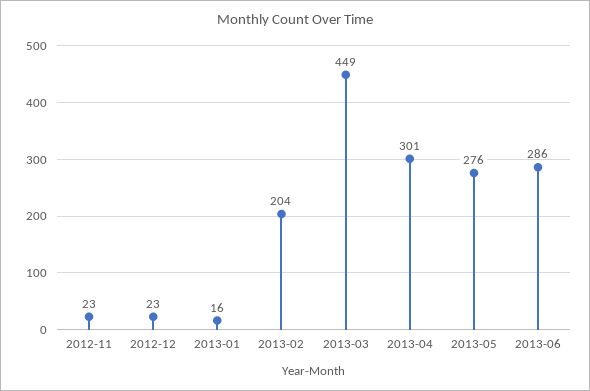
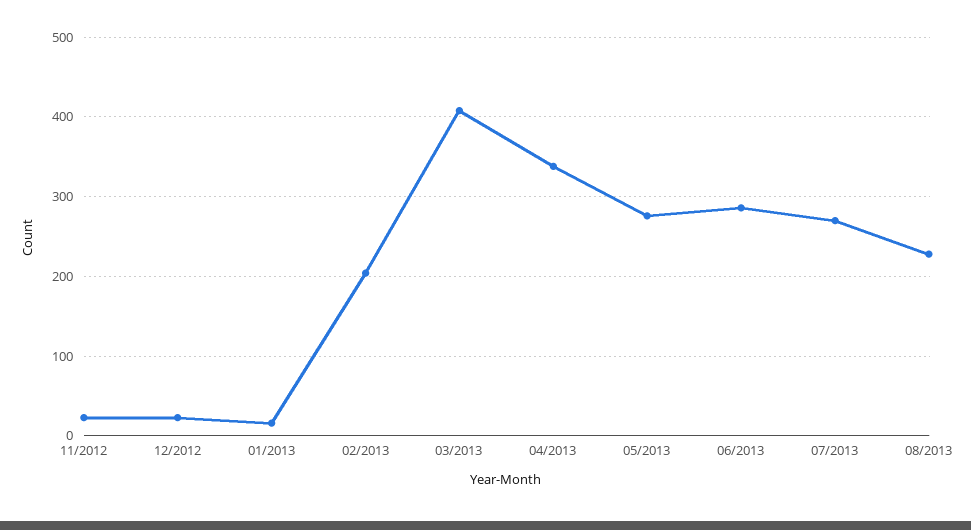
2013-03: 449 -> 410
2013-04: 301 -> 340
07/2013: none -> 270
08/2013: none -> 230

